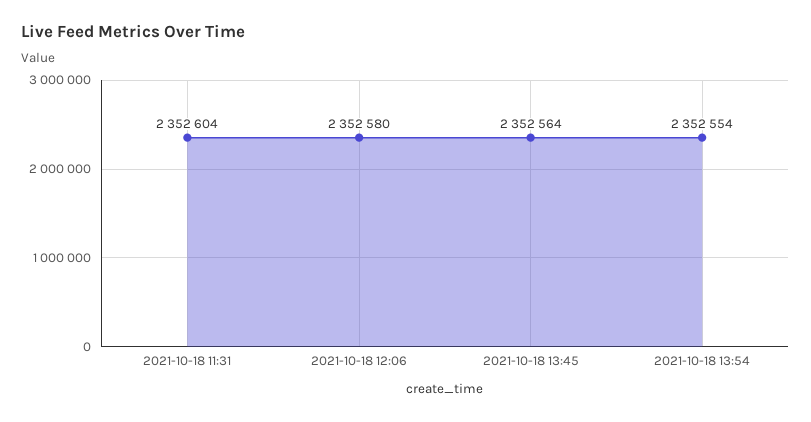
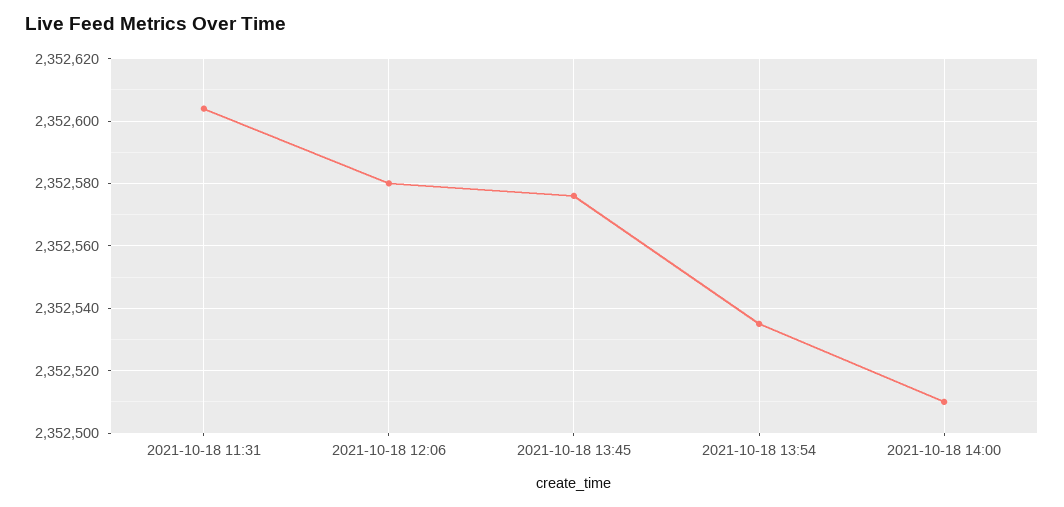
2021-10-18 13:45: 2352564 -> 2352575
2021-10-18 13:54: 2352554 -> 2352535
2021-10-18 14:00: none -> 2352510

